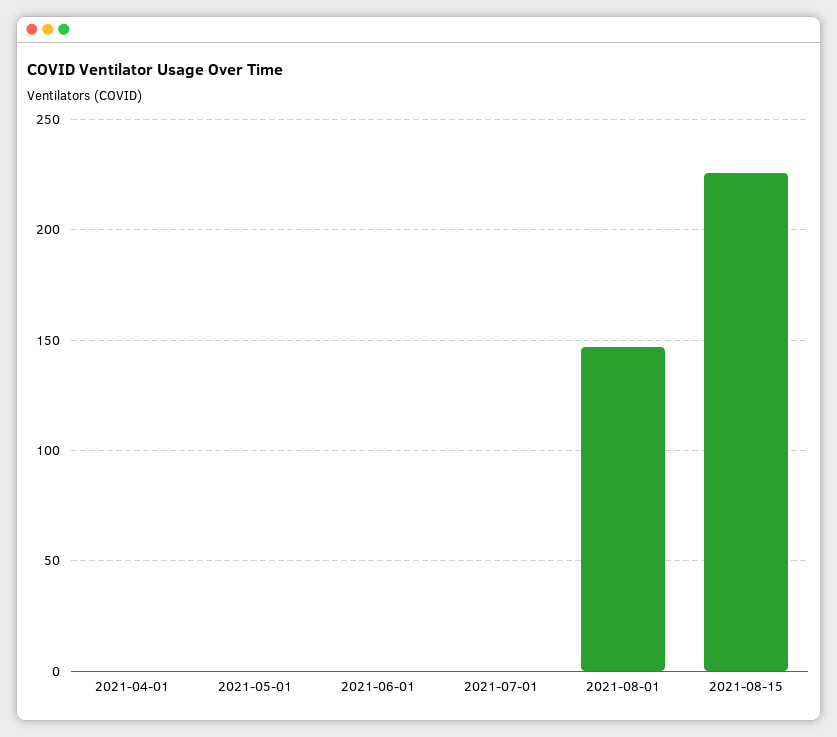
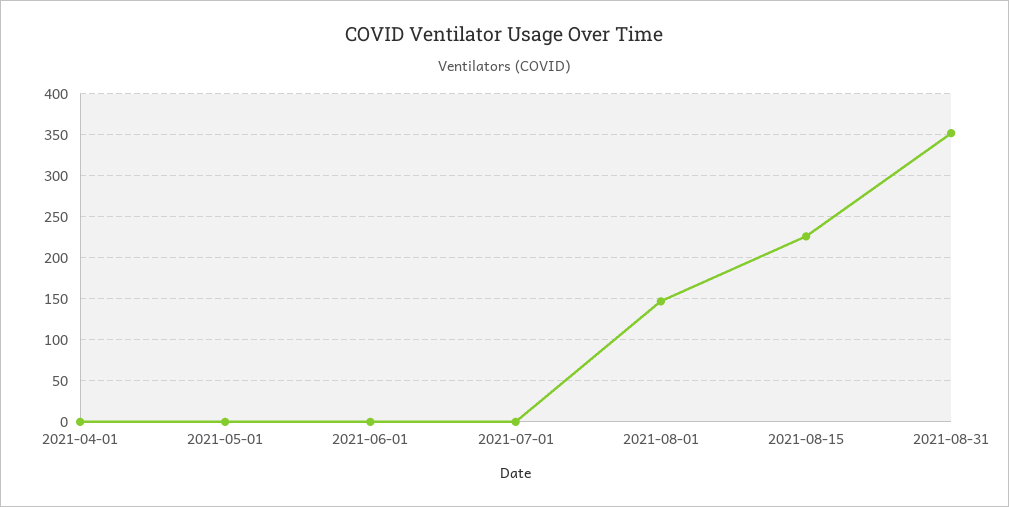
2021-08-31: none -> 350

